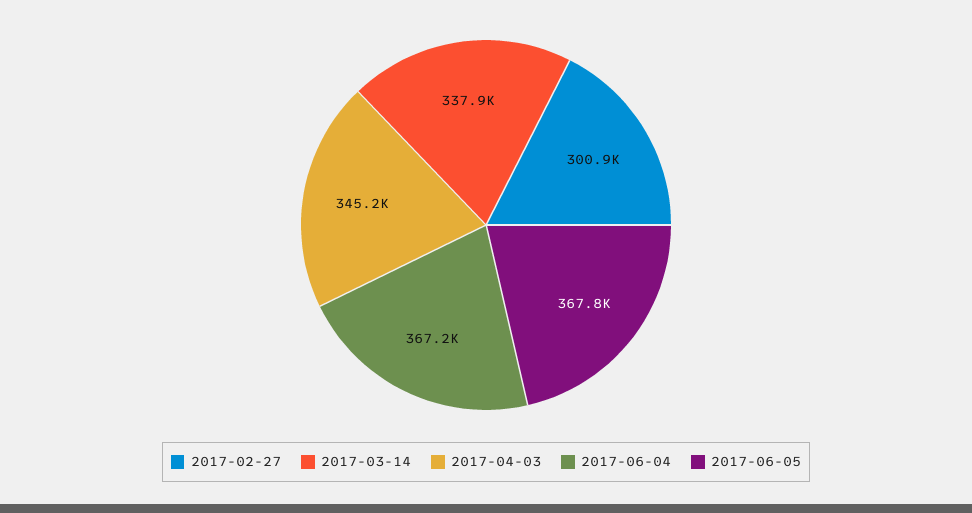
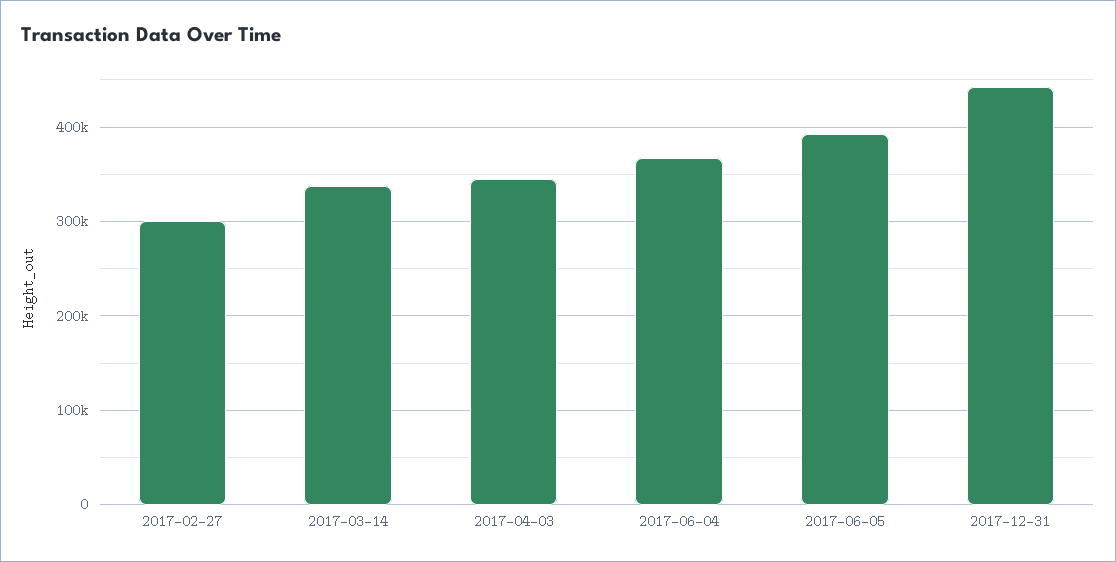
2017-06-05: 367800 -> 390000
2017-12-31: none -> 440000

